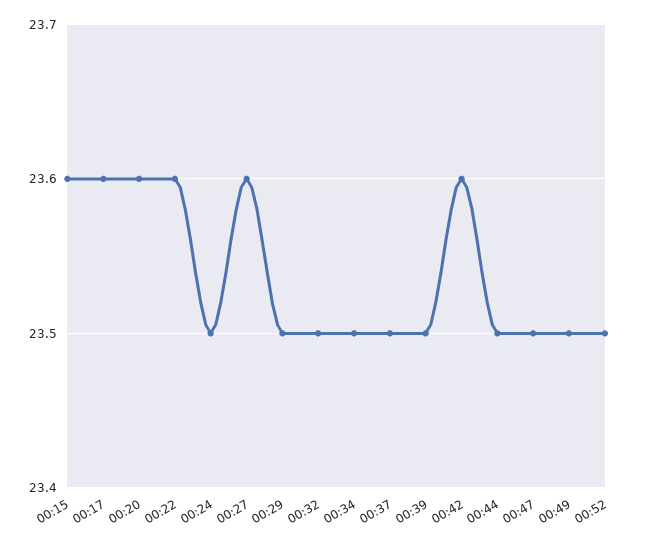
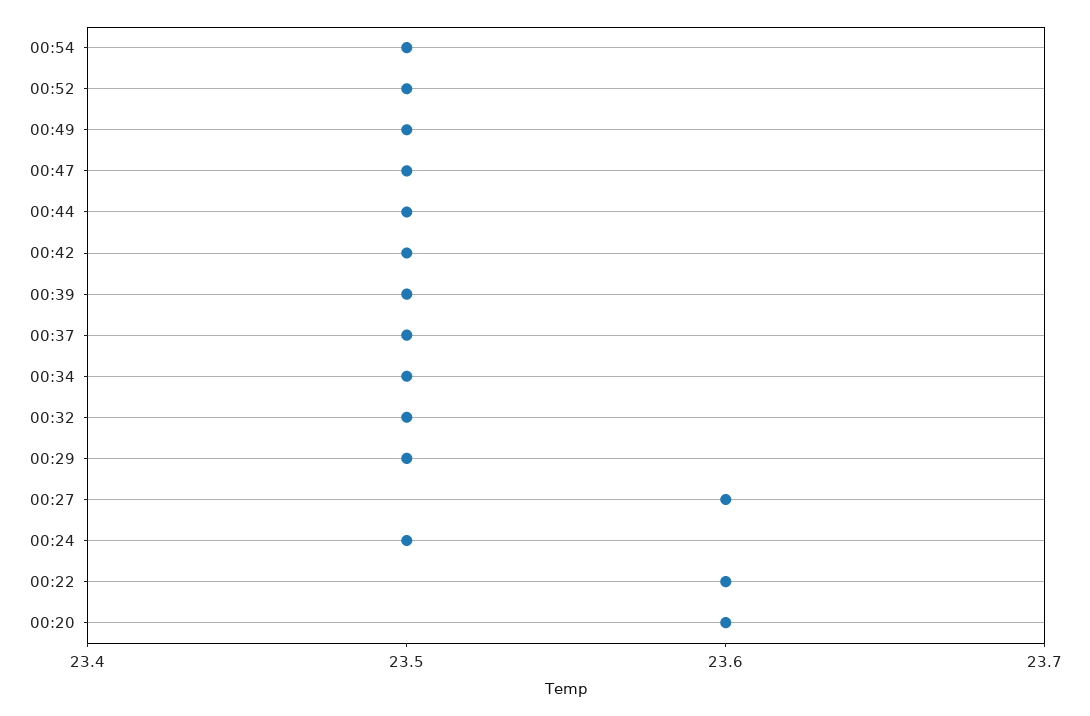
00:15: 23.6 -> none
00:17: 23.6 -> none
00:42: 23.6 -> 23.5
00:54: none -> 23.5

